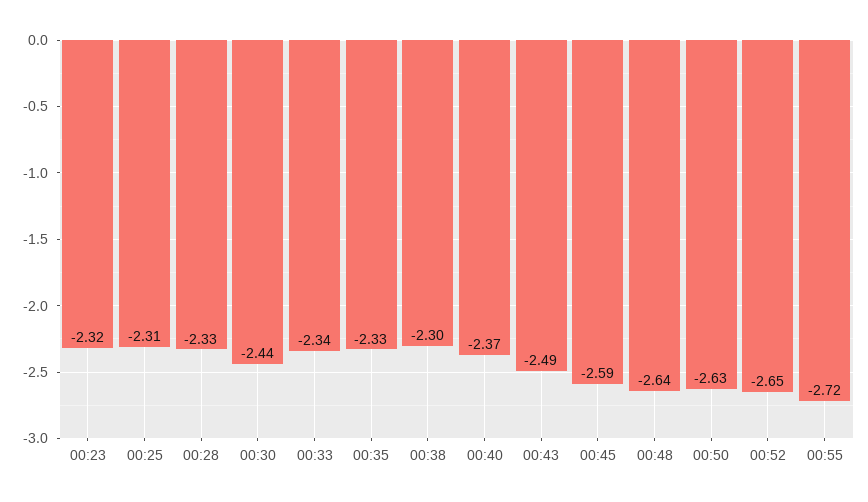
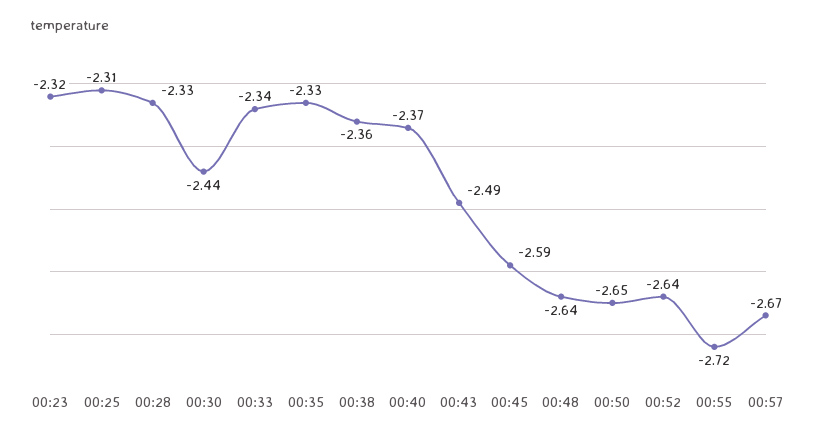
00:38: -2.3 -> -2.36
00:50: -2.63 -> -2.65
00:52: -2.65 -> -2.64
00:57: none -> -2.67

